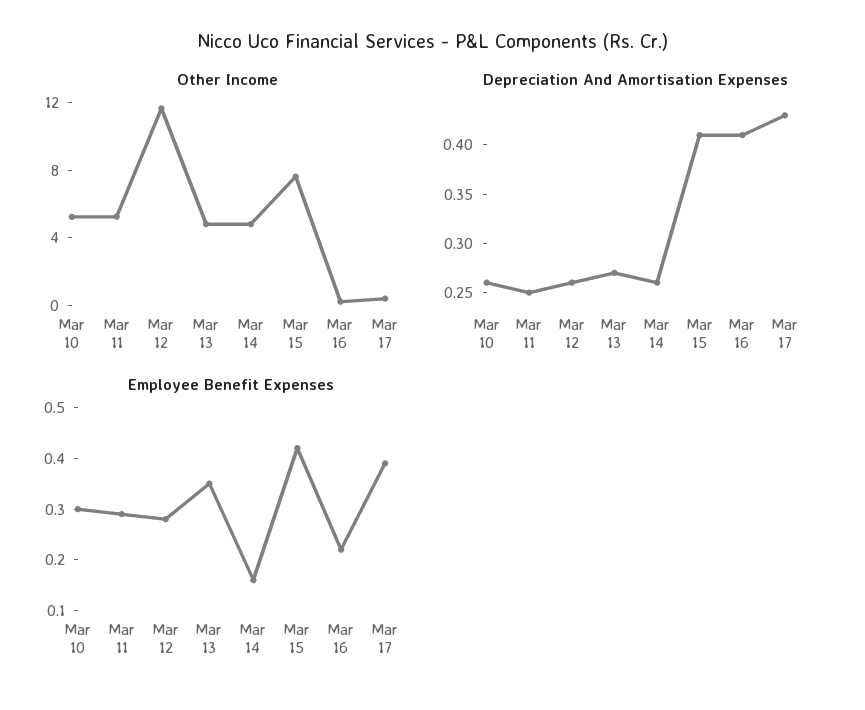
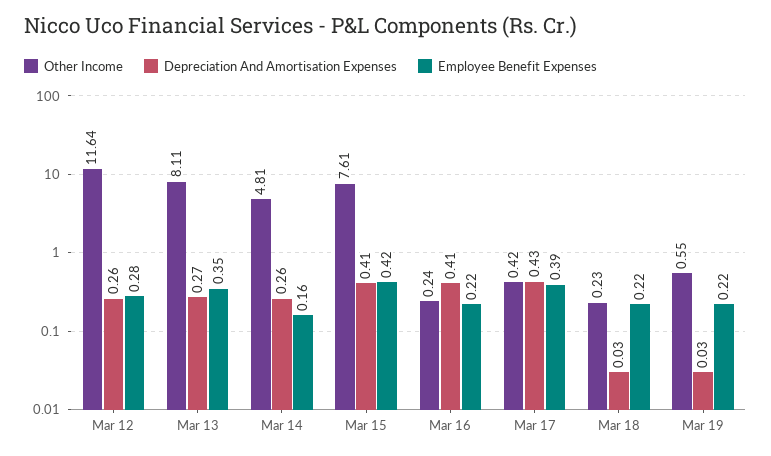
Other Income, Mar 10: 5 -> none
Other Income, Mar 11: 5 -> none
Other Income, Mar 13: 5 -> 8.11
Depreciation And Amortisation Expenses, Mar 10: 0.26 -> none
Depreciation And Amortisation Expenses, Mar 11: 0.25 -> none
Employee Benefit Expenses, Mar 10: 0.3 -> none
Employee Benefit Expenses, Mar 11: 0.3 -> none
Other Income, Mar 18: none -> 0.23
Depreciation And Amortisation Expenses, Mar 18: none -> 0.03
Employee Benefit Expenses, Mar 18: none -> 0.22
Other Income, Mar 19: none -> 0.55
Depreciation And Amortisation Expenses, Mar 19: none -> 0.03
Employee Benefit Expenses, Mar 19: none -> 0.22

